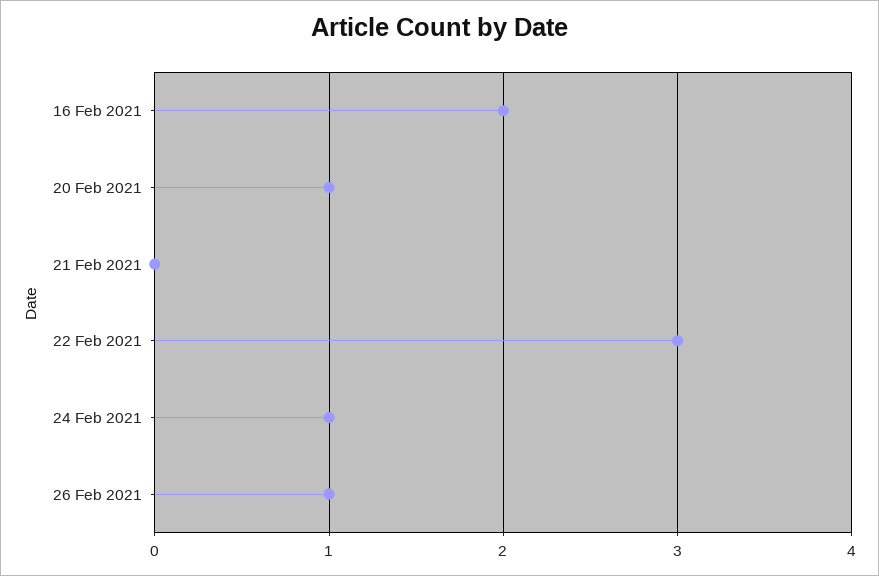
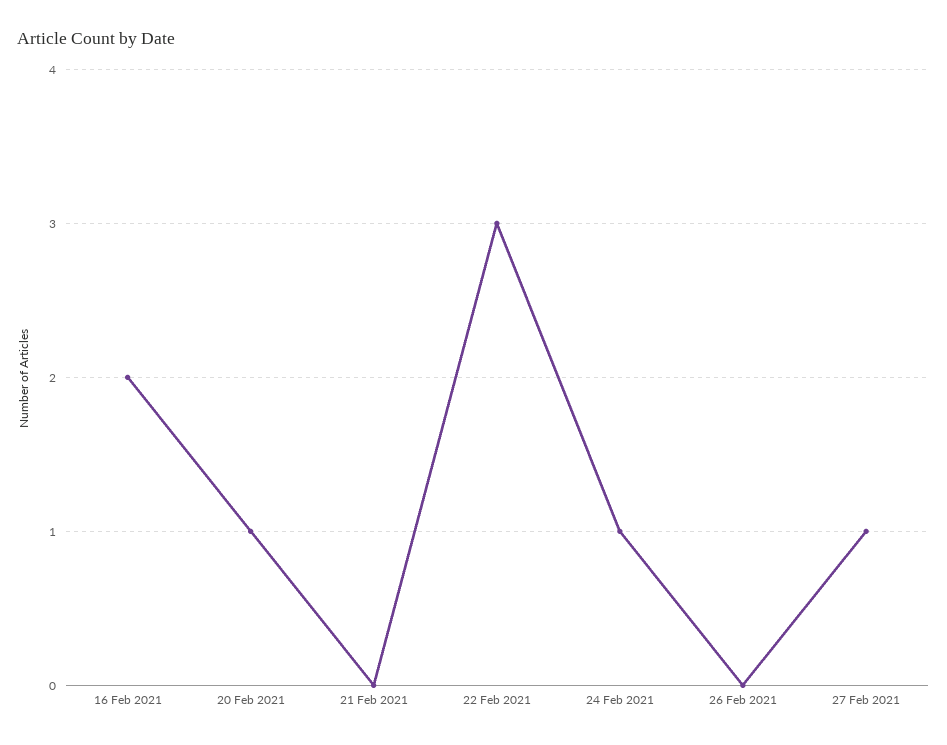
26 Feb 2021: 1 -> 0
27 Feb 2021: none -> 1

